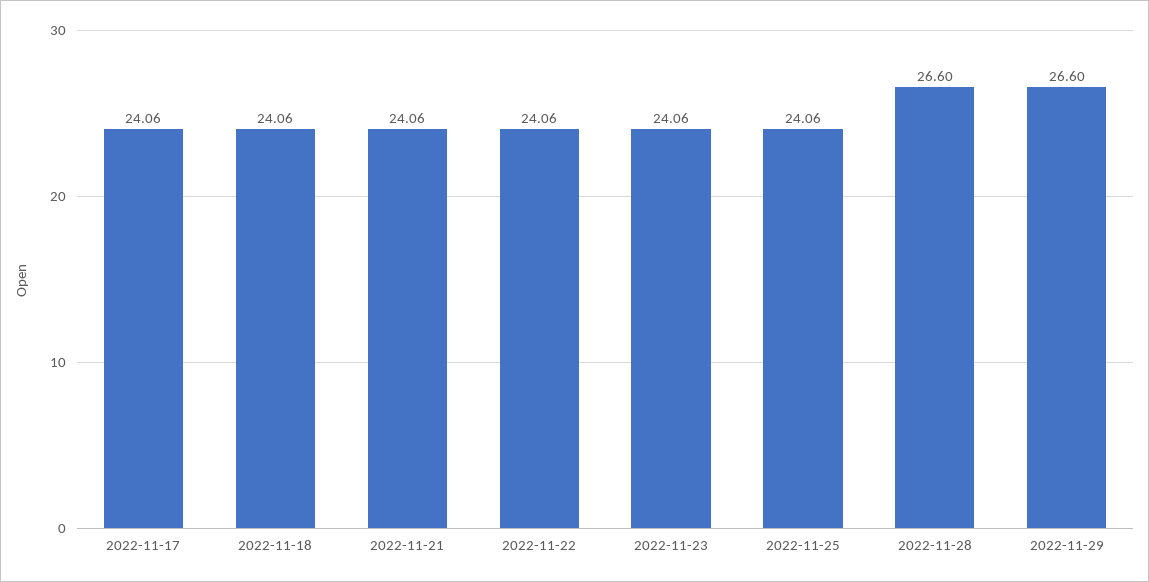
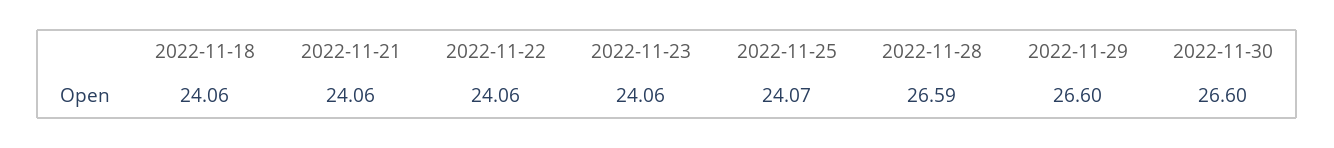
2022-11-17: 24.06 -> none
2022-11-25: 24.06 -> 24.07
2022-11-28: 26.6 -> 26.59
2022-11-30: none -> 26.6

